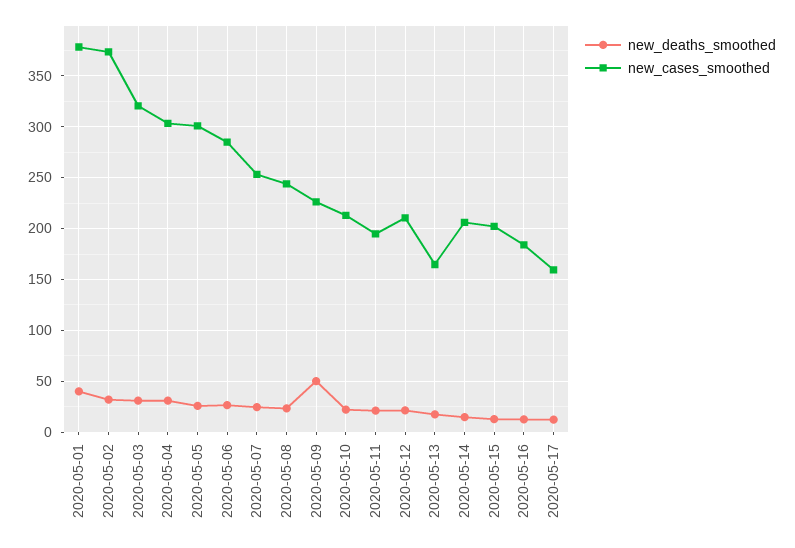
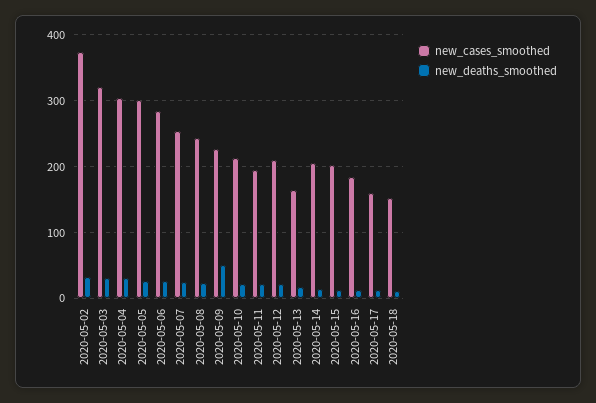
new_deaths_smoothed, 2020-05-01: 40 -> none
new_cases_smoothed, 2020-05-01: 380 -> none
new_cases_smoothed, 2020-05-18: none -> 150
new_deaths_smoothed, 2020-05-18: none -> 10

